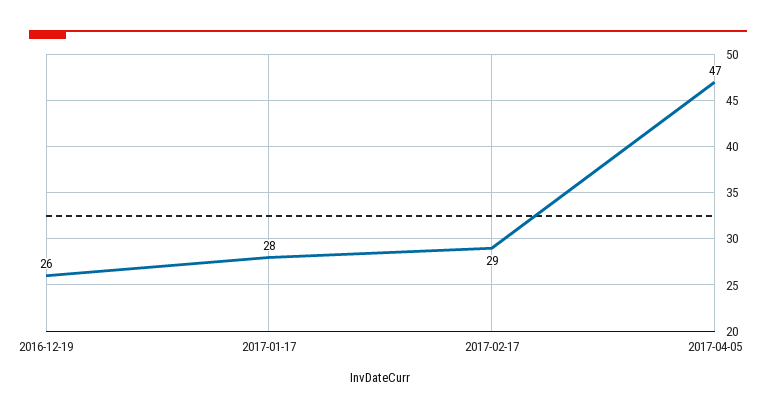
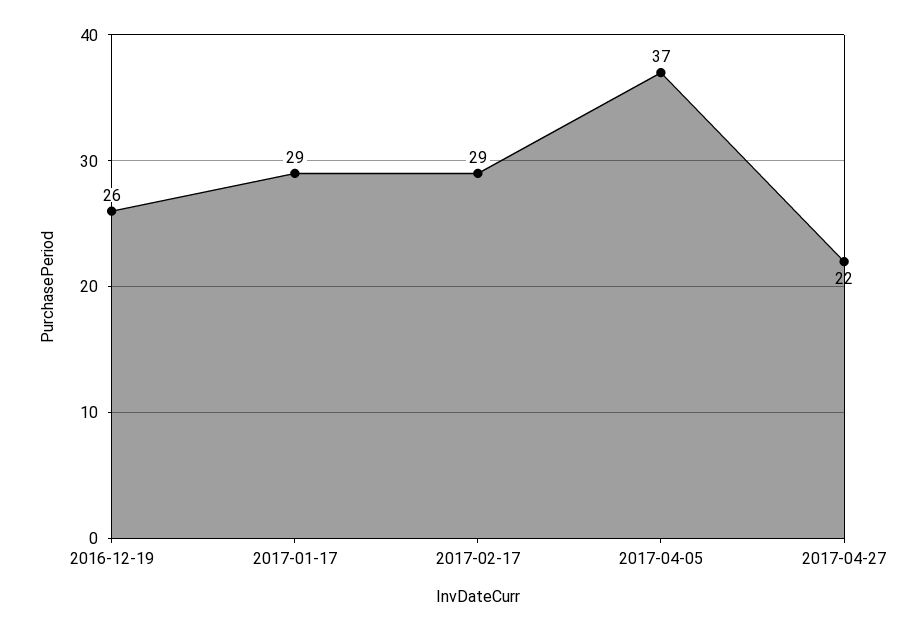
2017-01-17: 28 -> 29
2017-04-05: 47 -> 37
2017-04-27: none -> 22

